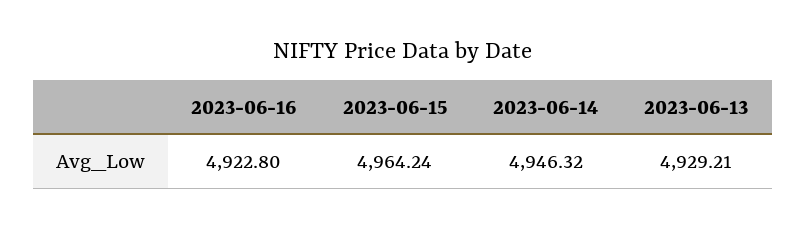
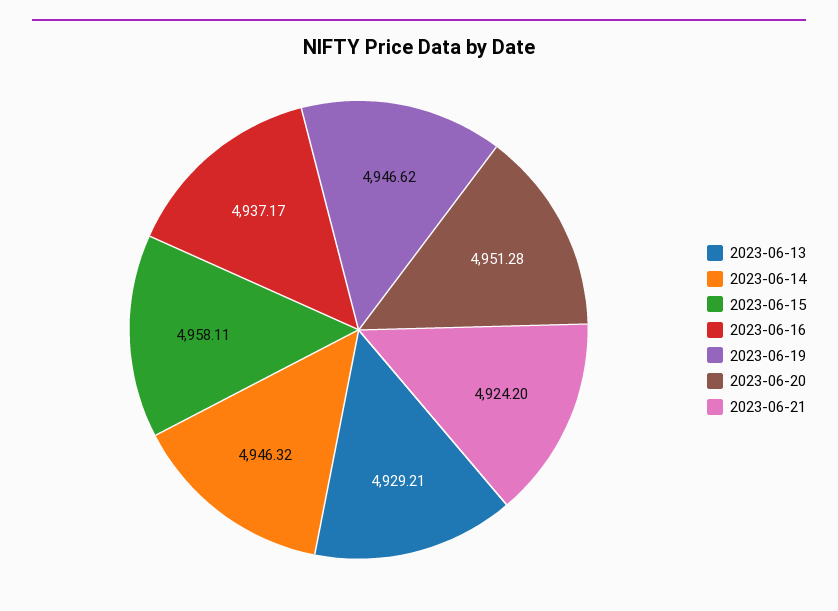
2023-06-16: 4922.8 -> 4937.17
2023-06-15: 4964.24 -> 4958.11
2023-06-19: none -> 4946.62
2023-06-20: none -> 4951.28
2023-06-21: none -> 4924.2

